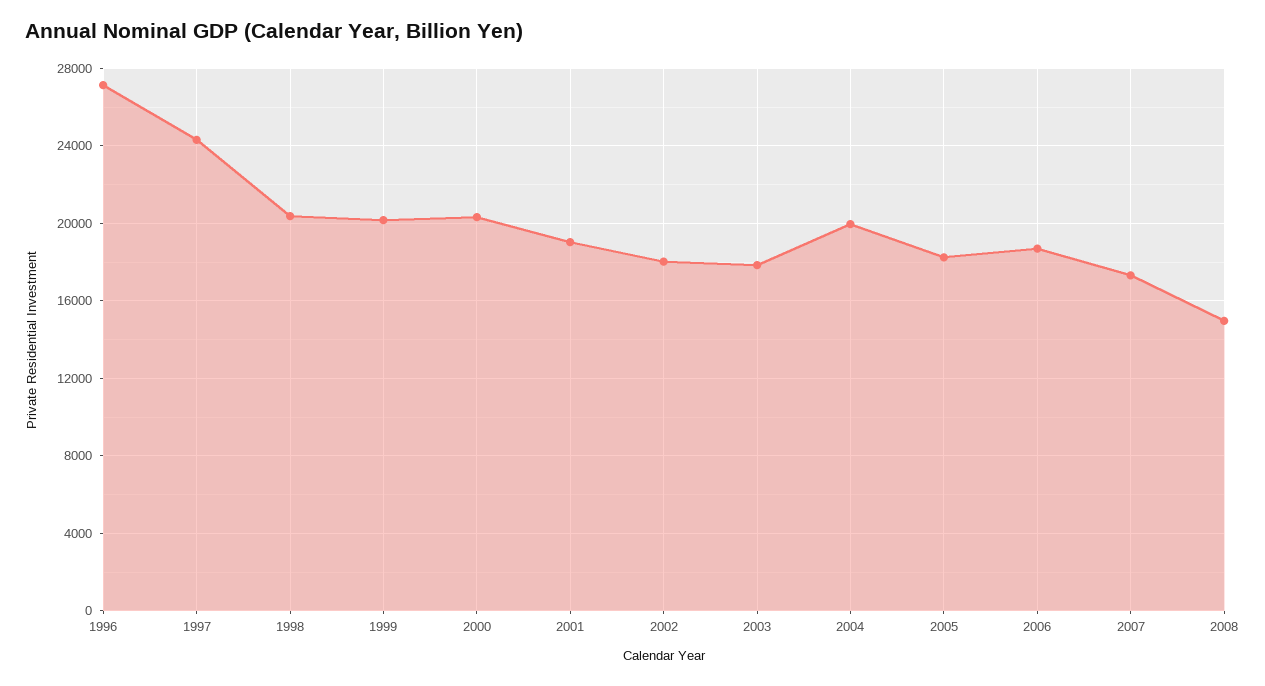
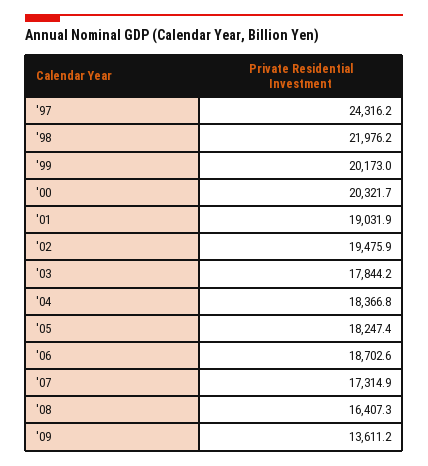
1996: 27000 -> none
1998: 20500 -> 21976.2
2002: 18000 -> 19475.9
2004: 20000 -> 18366.8
2008: 15000 -> 16407.3
'09: none -> 13611.2

